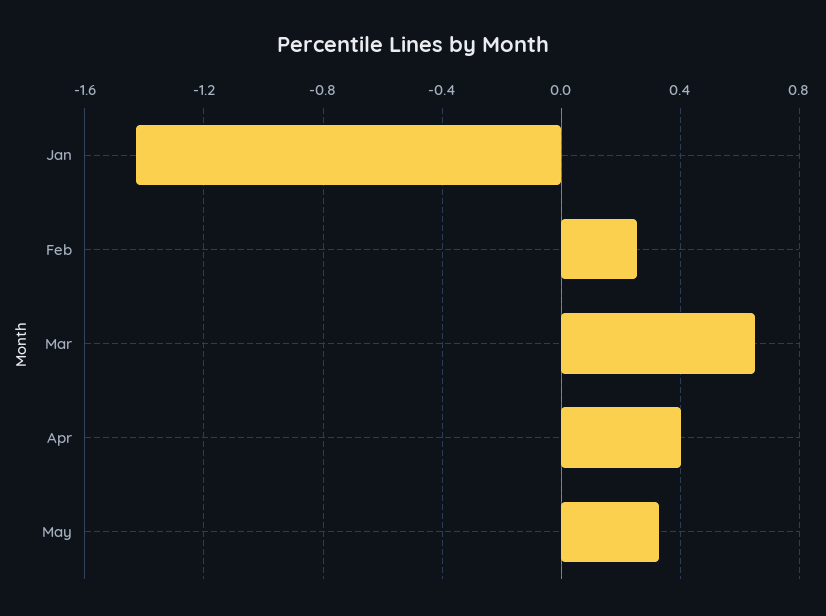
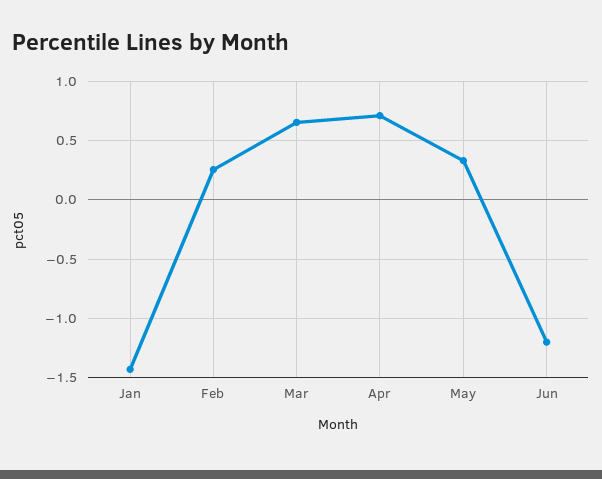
Apr: 0.4 -> 0.7
Jun: none -> -1.2

